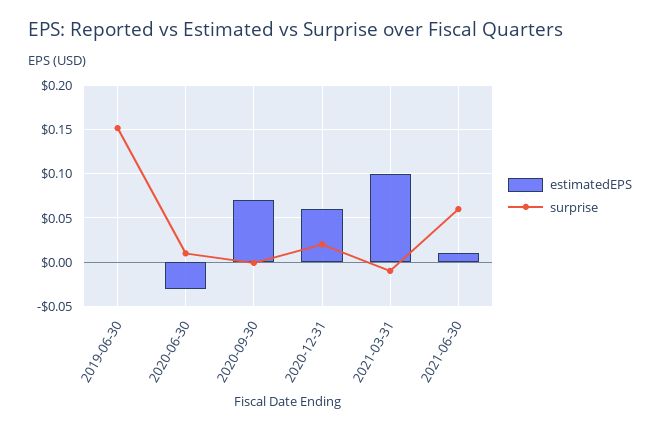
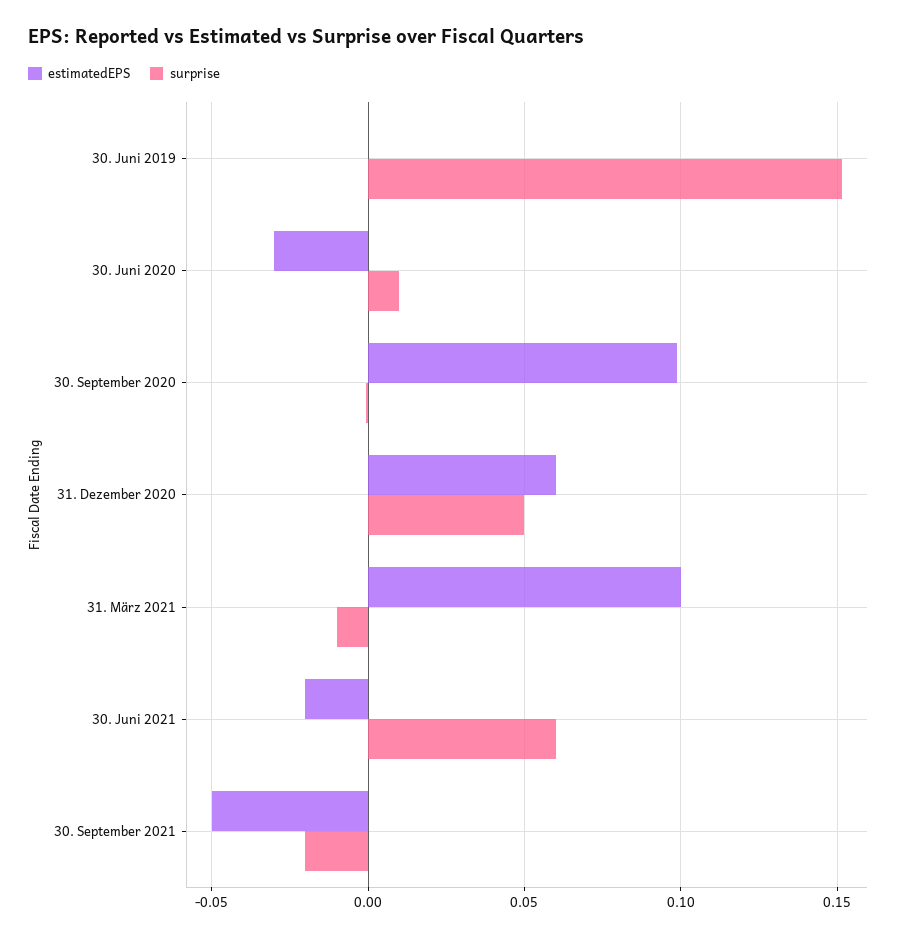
estimatedEPS, 2020-09-30: 0.07 -> 0.1
surprise, 2020-12-31: 0.02 -> 0.05
estimatedEPS, 2021-06-30: 0.01 -> -0.02
estimatedEPS, 30. September 2021: none -> -0.05
surprise, 30. September 2021: none -> -0.02

